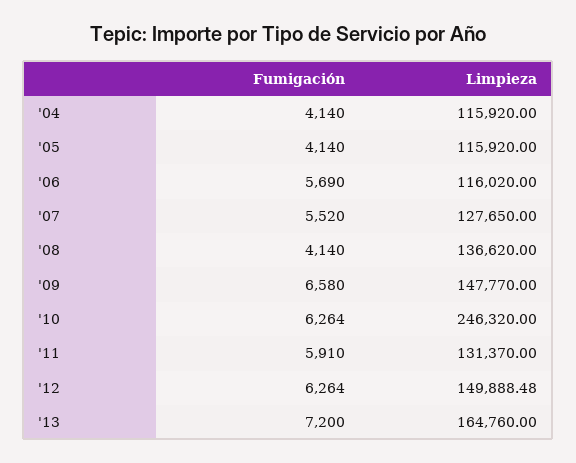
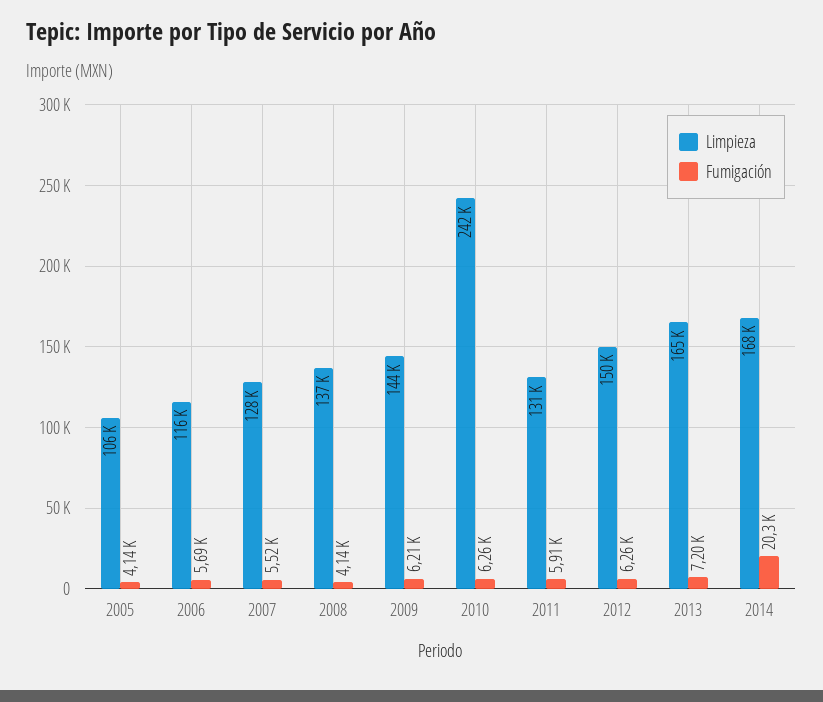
Fumigación, '04: 4140 -> none
Limpieza, '04: 115920 -> none
Limpieza, '05: 115920 -> 106000
Fumigación, '09: 6580 -> 6210
Limpieza, '09: 147770 -> 144000
Limpieza, '10: 246320 -> 242000
Limpieza, 2014: none -> 168000
Fumigación, 2014: none -> 20300

